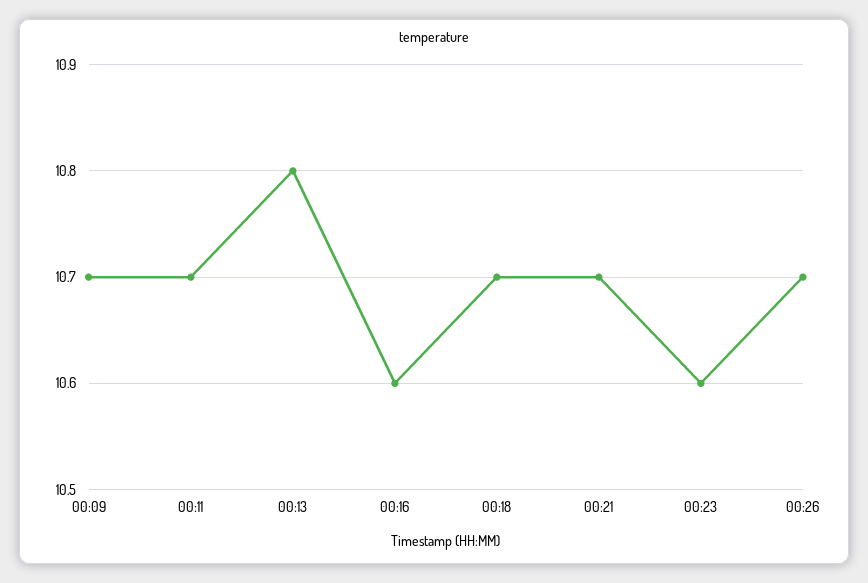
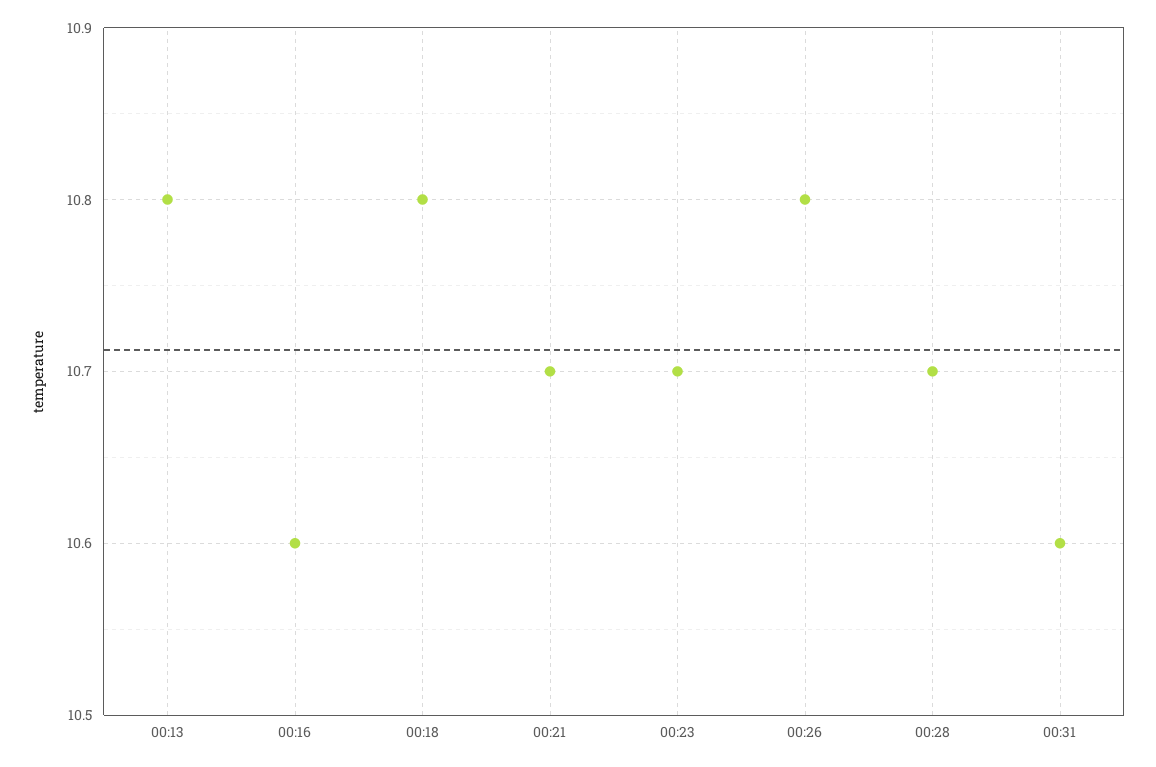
00:09: 10.7 -> none
00:11: 10.7 -> none
00:18: 10.7 -> 10.8
00:23: 10.6 -> 10.7
00:26: 10.7 -> 10.8
00:28: none -> 10.7
00:31: none -> 10.6

